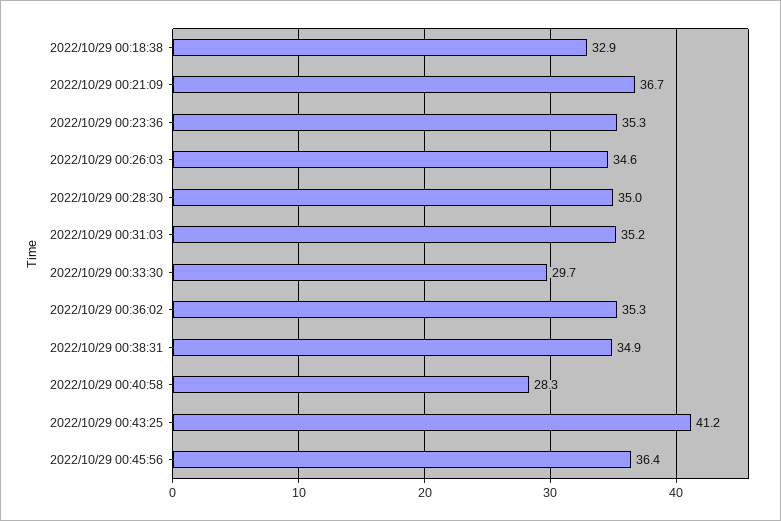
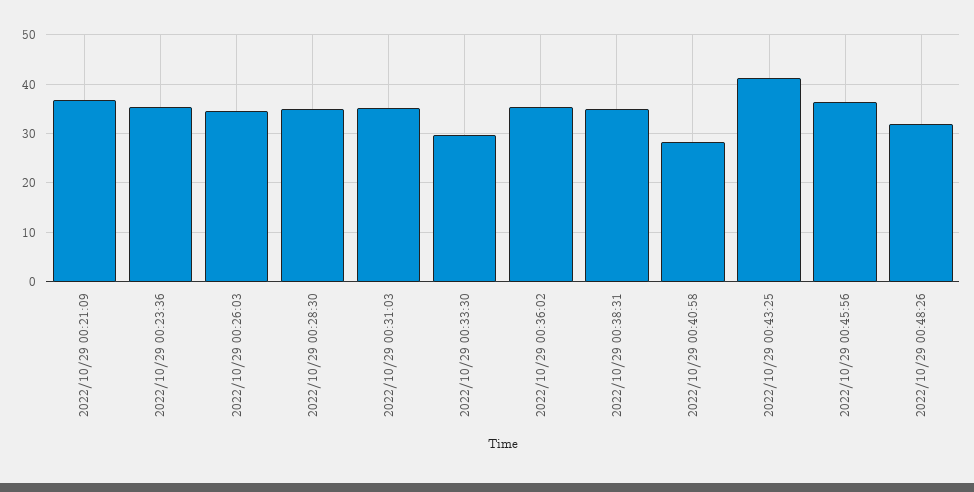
2022/10/29 00:18:38: 32.9 -> none
2022/10/29 00:48:26: none -> 32

